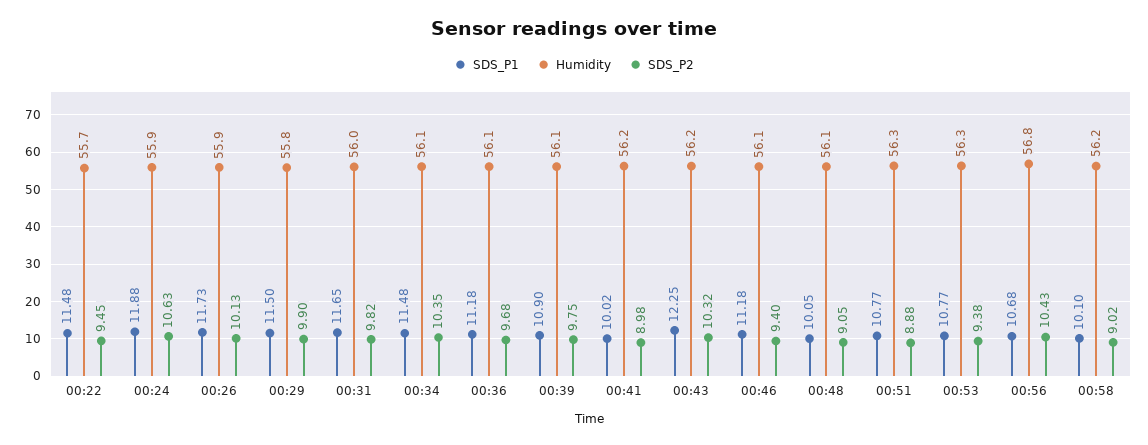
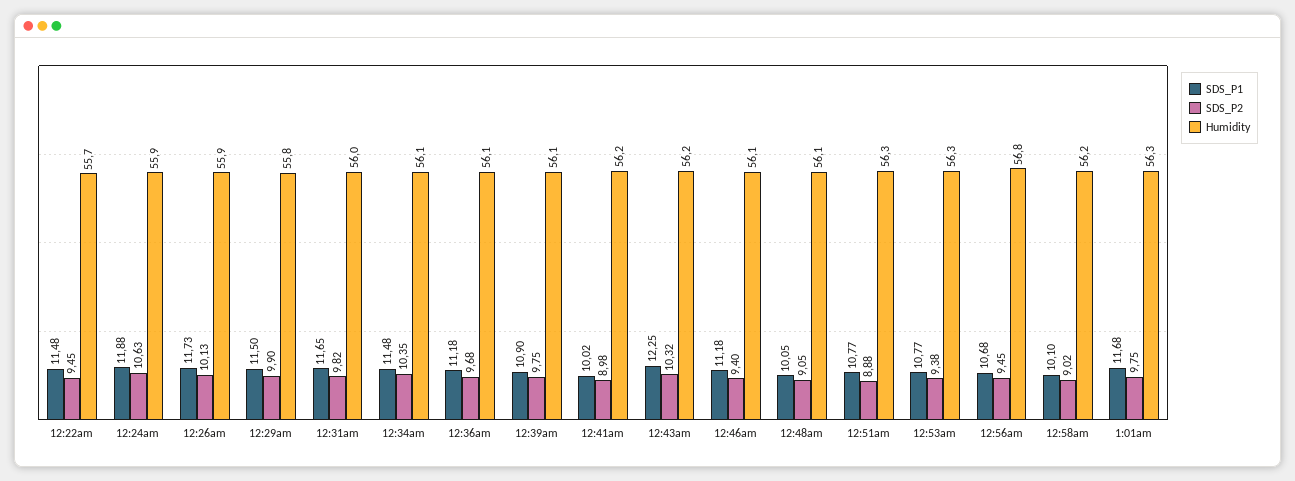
SDS_P2, 00:56: 10.43 -> 9.45
SDS_P1, 1:01am: none -> 11.68
SDS_P2, 1:01am: none -> 9.75
Humidity, 1:01am: none -> 56.3

